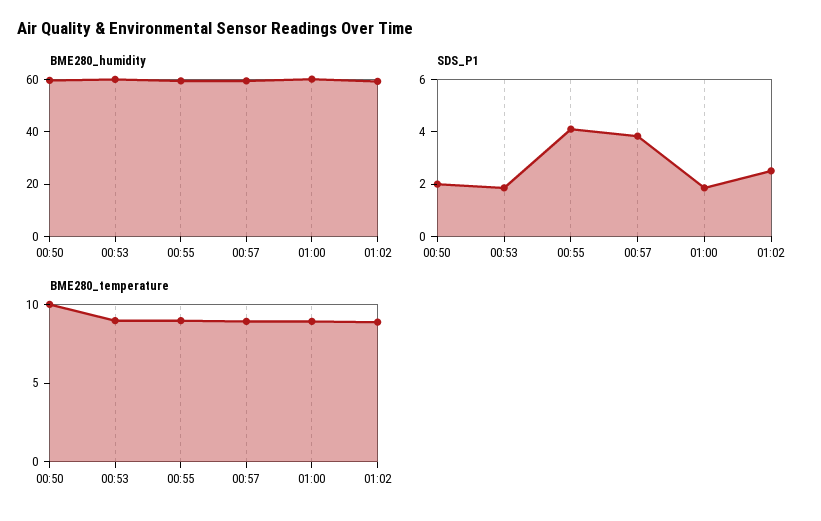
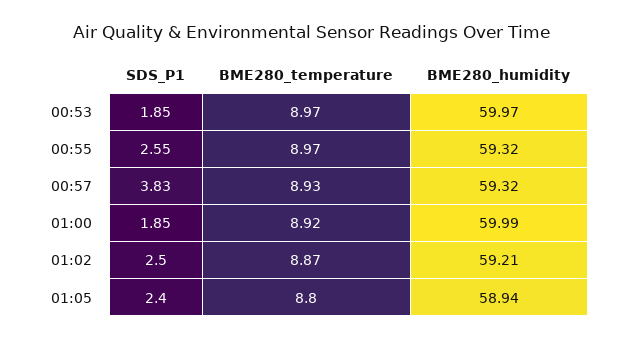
BME280_humidity, 00:50: 60 -> none
SDS_P1, 00:50: 2 -> none
SDS_P1, 00:55: 4 -> 2.55
BME280_temperature, 00:50: 10 -> none
SDS_P1, 01:05: none -> 2.4
BME280_temperature, 01:05: none -> 8.8
BME280_humidity, 01:05: none -> 58.94

